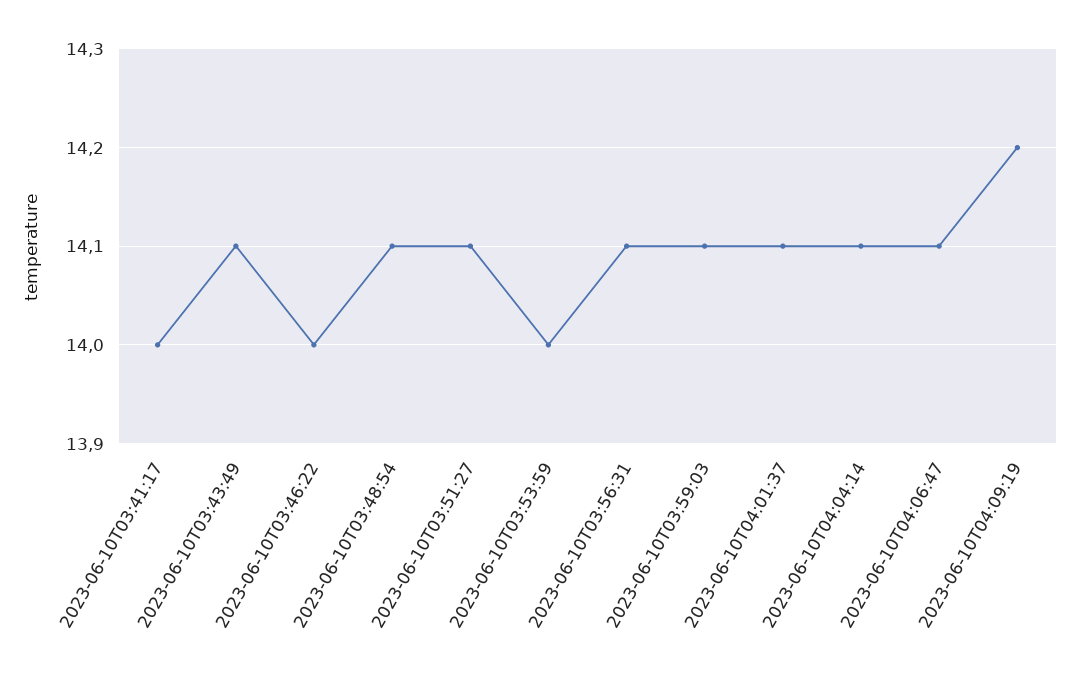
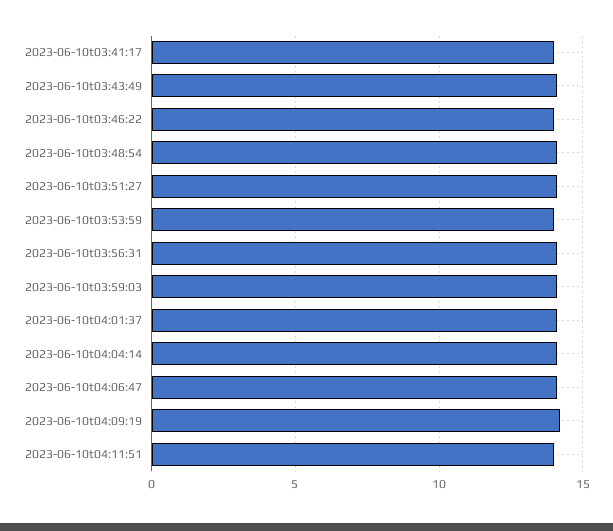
2023-06-10t04:11:51: none -> 14

